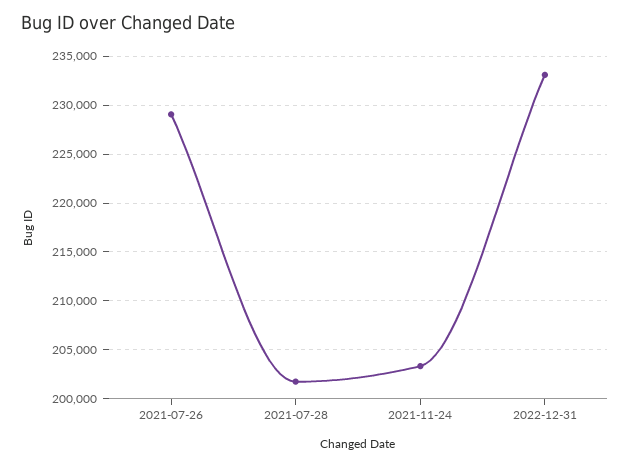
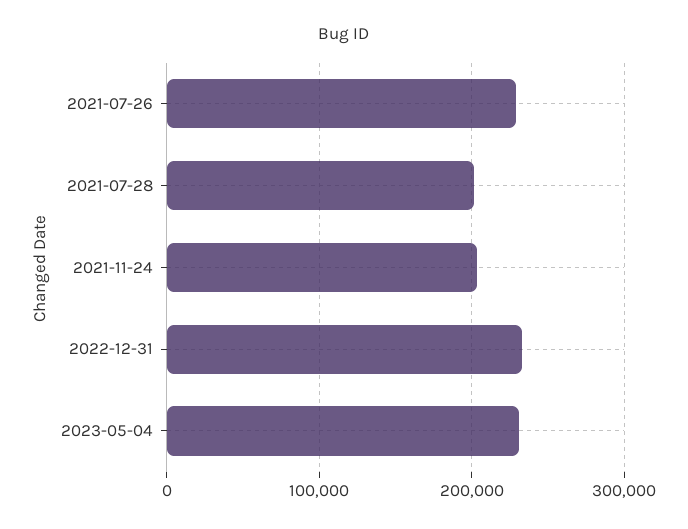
2023-05-04: none -> 230000

